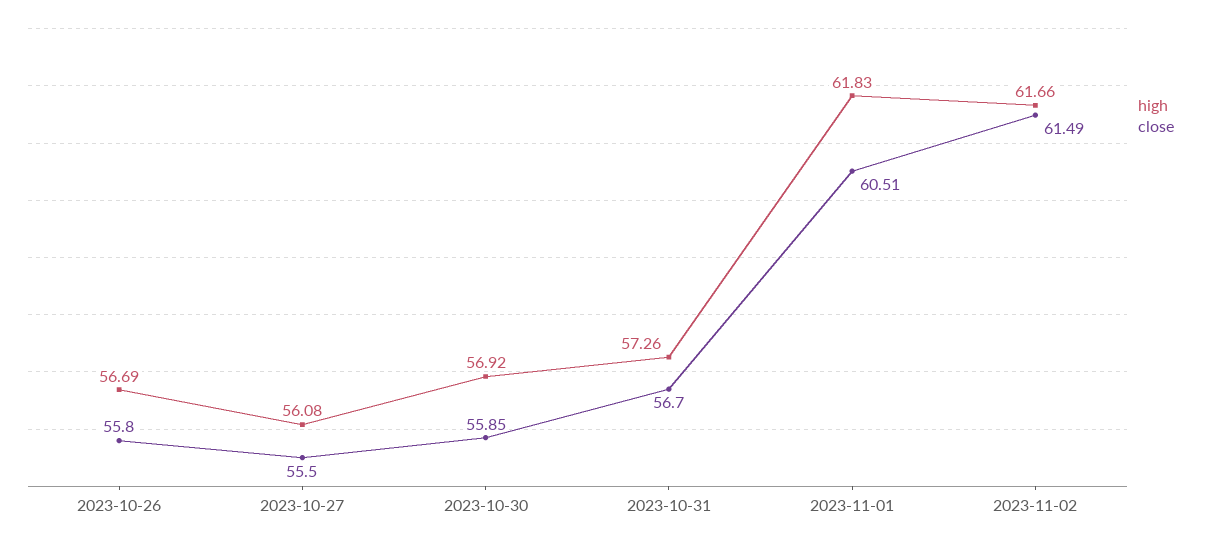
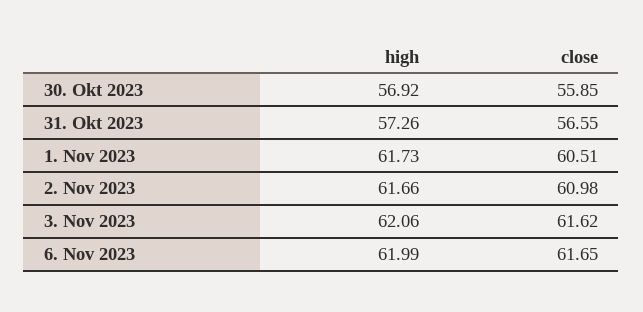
high, 2023-10-26: 56.69 -> none
close, 2023-10-26: 55.8 -> none
high, 2023-10-27: 56.08 -> none
close, 2023-10-27: 55.5 -> none
close, 2023-10-31: 56.7 -> 56.55
high, 2023-11-01: 61.83 -> 61.73
close, 2023-11-02: 61.49 -> 60.98
high, 3. Nov 2023: none -> 62.06
close, 3. Nov 2023: none -> 61.62
high, 6. Nov 2023: none -> 61.99
close, 6. Nov 2023: none -> 61.65

